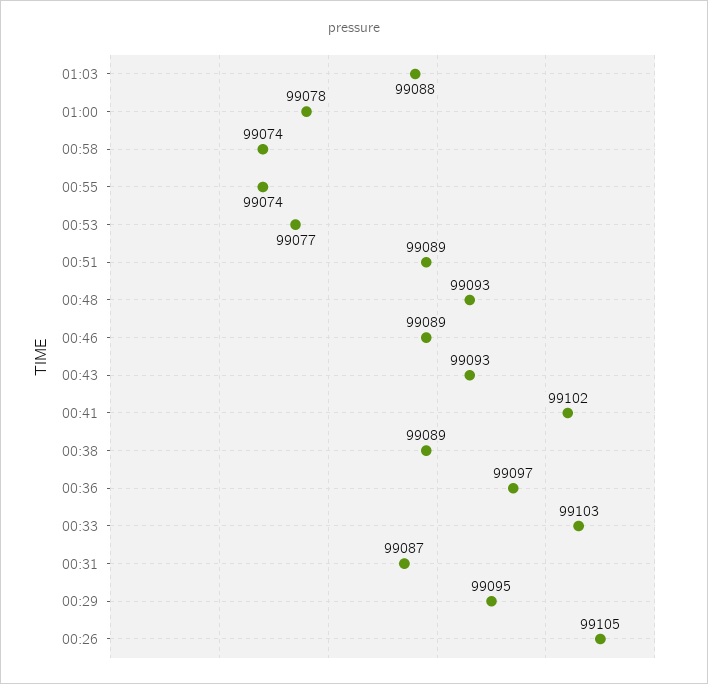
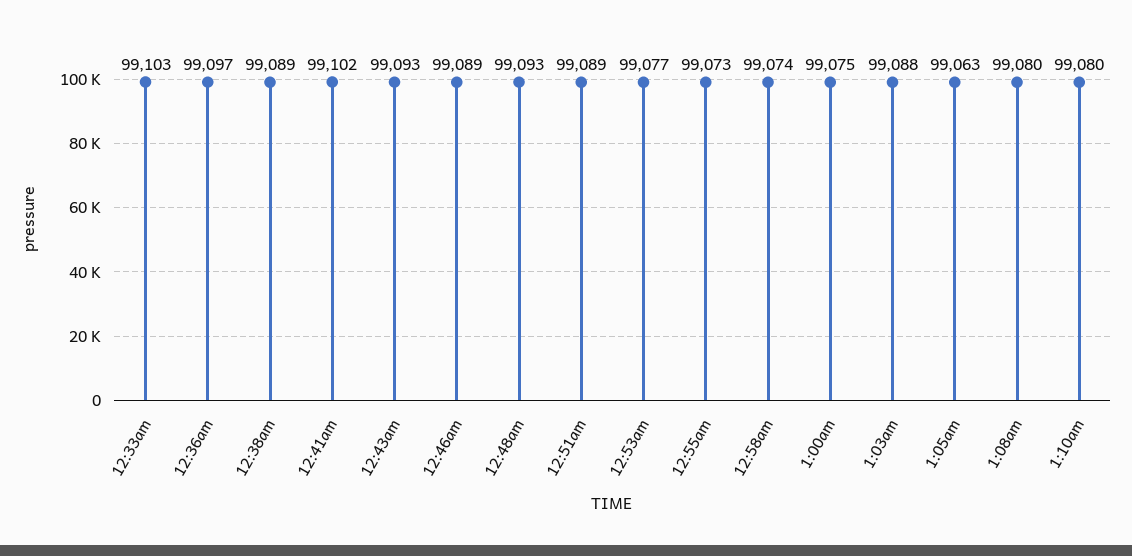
01:00: 99078 -> 99075
00:55: 99074 -> 99073
00:31: 99087 -> none
00:29: 99095 -> none
00:26: 99105 -> none
1:05am: none -> 99063
1:08am: none -> 99080
1:10am: none -> 99080

